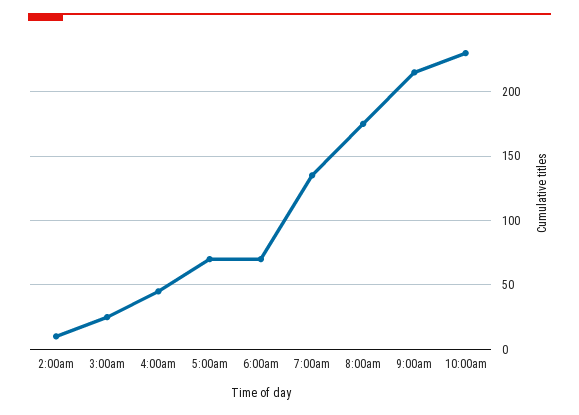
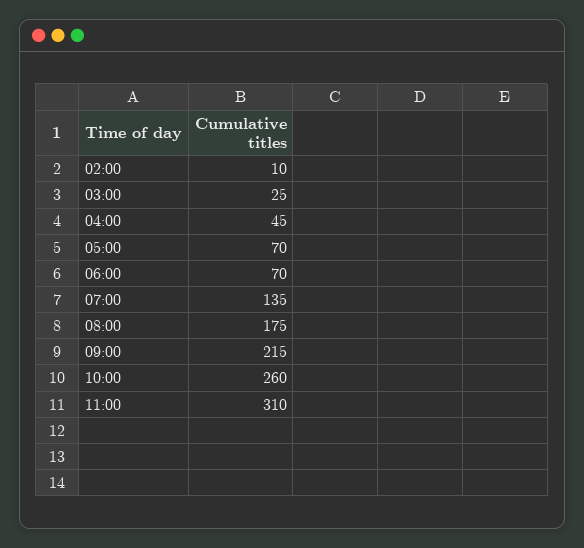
10:00am: 230 -> 260
11:00: none -> 310

